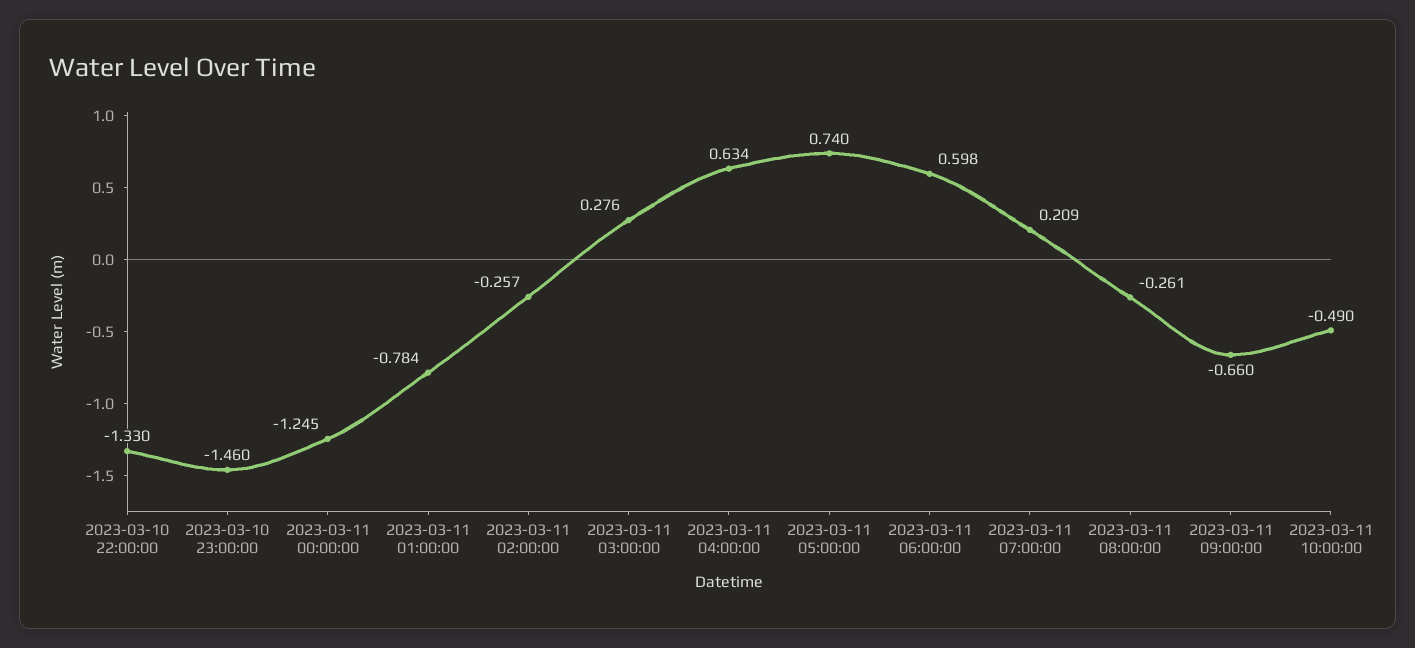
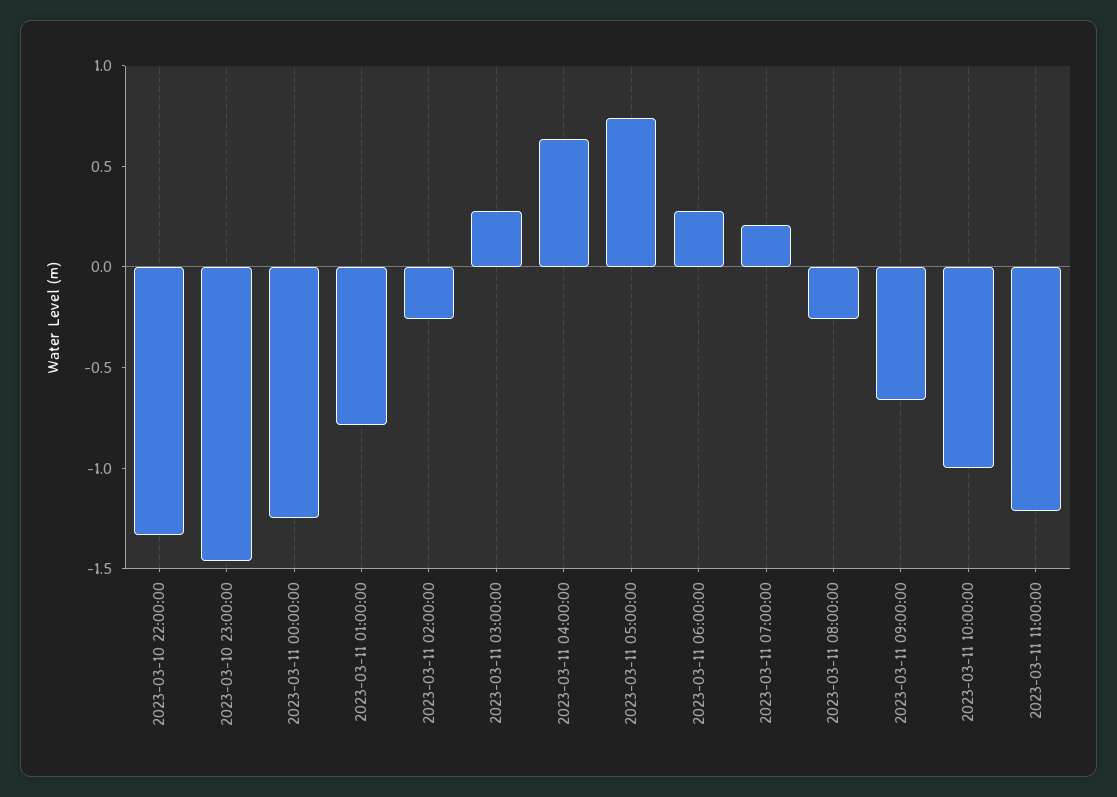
2023-03-11 06:00:00: 0.598 -> 0.3
2023-03-11 10:00:00: -0.49 -> -1
2023-03-11 11:00:00: none -> -1.2

